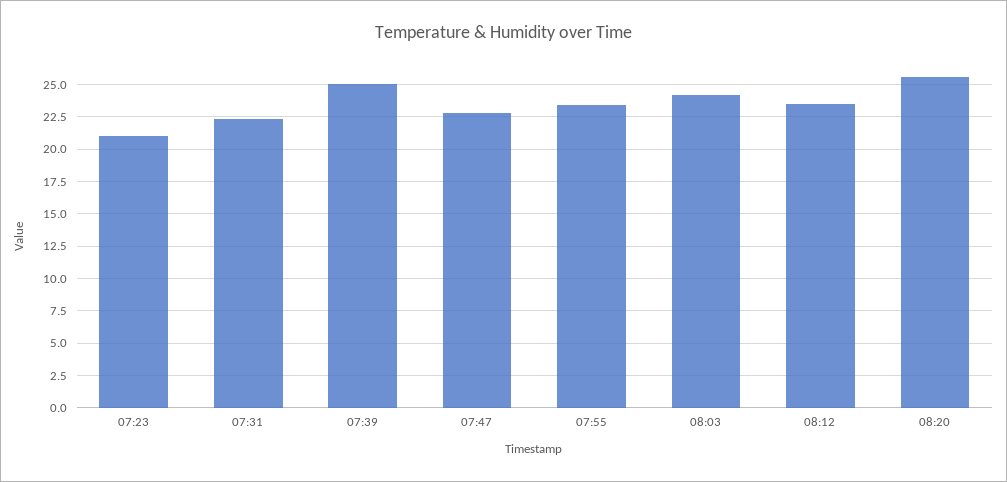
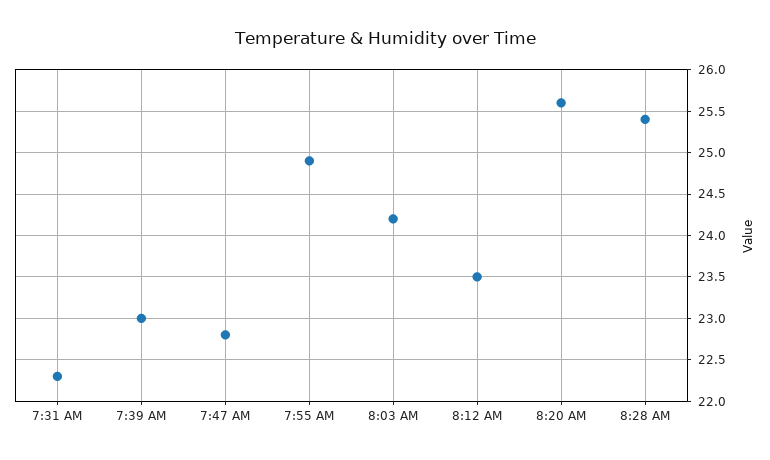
07:23: 21 -> none
07:39: 25 -> 23
07:55: 23.5 -> 24.9
8:28 AM: none -> 25.4

